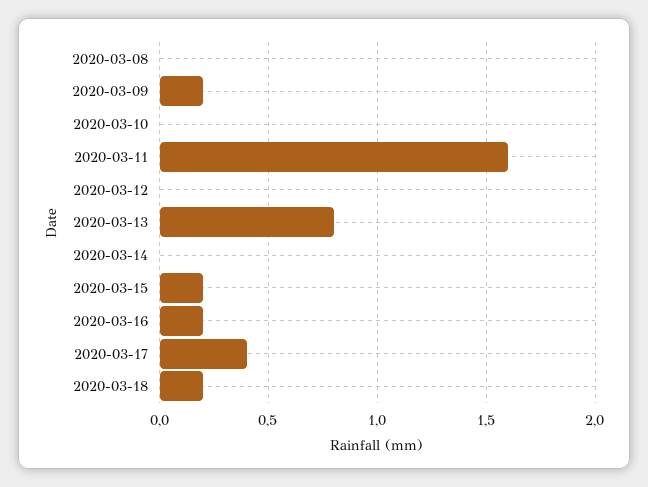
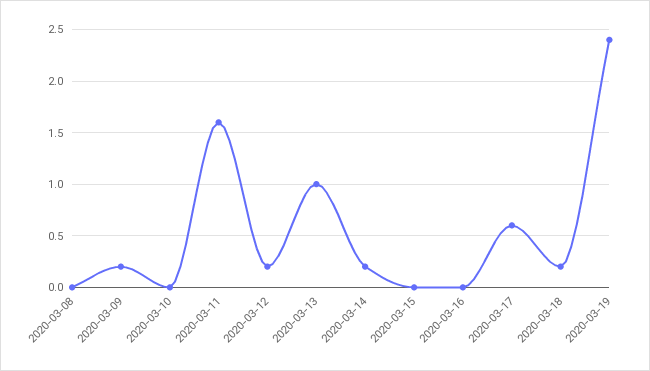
2020-03-12: 0 -> 0.2
2020-03-13: 0.8 -> 1
2020-03-14: 0 -> 0.2
2020-03-15: 0.2 -> 0
2020-03-16: 0.2 -> 0
2020-03-17: 0.4 -> 0.6
2020-03-19: none -> 2.4

